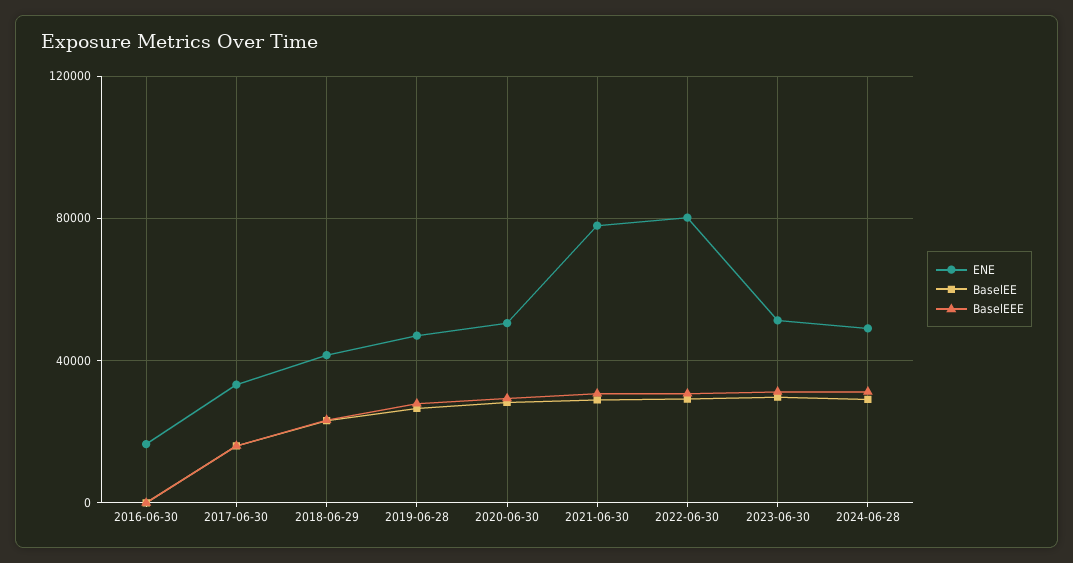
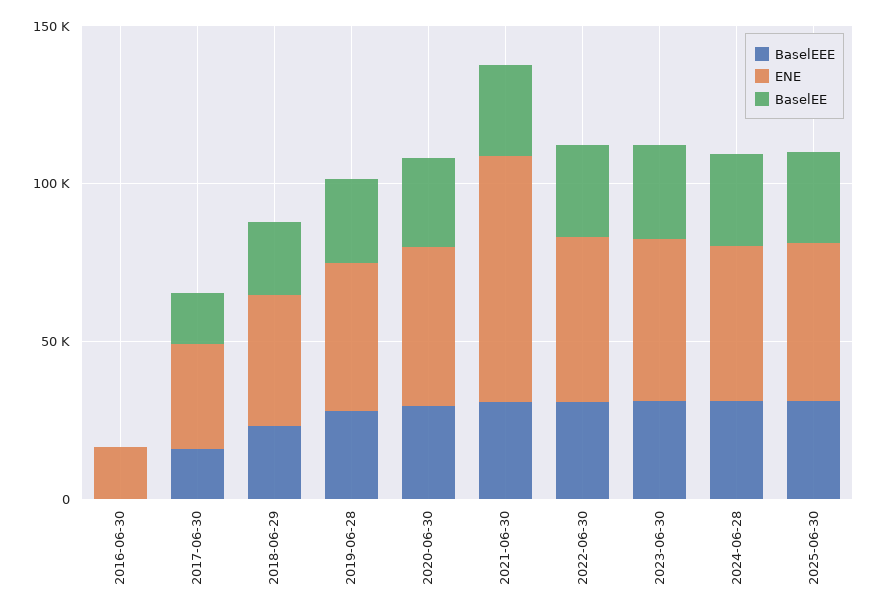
ENE, 2022-06-30: 80000 -> 50000
BaselEEE, 2025-06-30: none -> 30000
ENE, 2025-06-30: none -> 50000
BaselEE, 2025-06-30: none -> 30000

